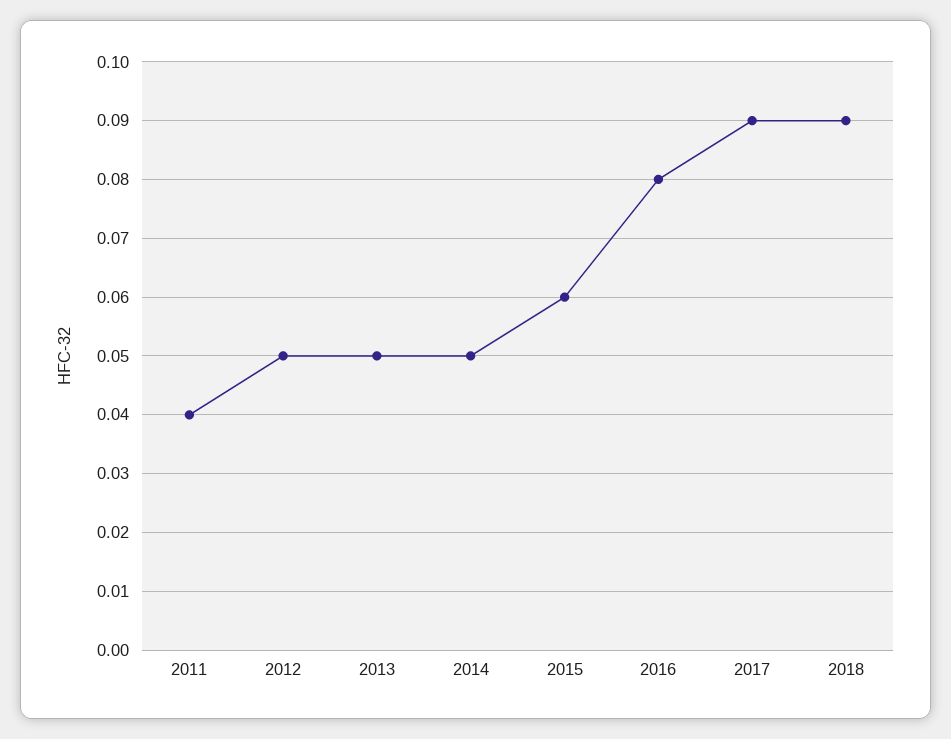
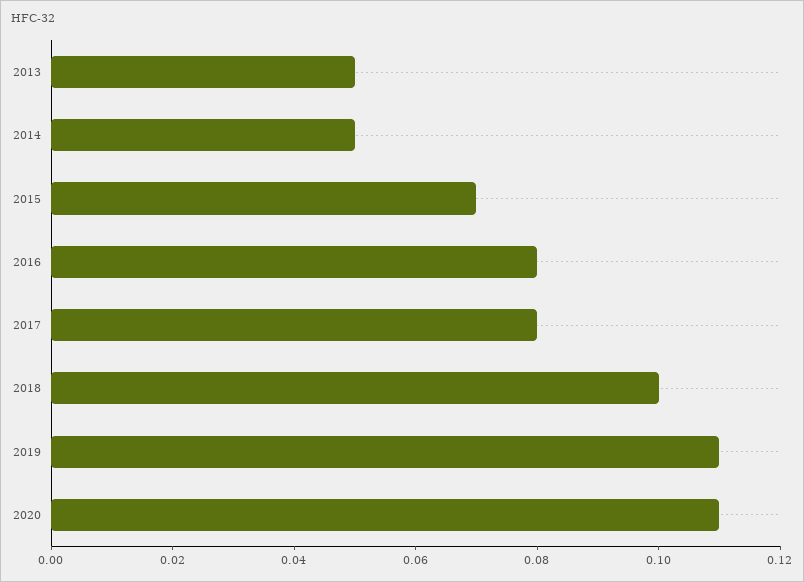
2011: 0.04 -> none
2012: 0.05 -> none
2015: 0.06 -> 0.07
2017: 0.09 -> 0.08
2018: 0.09 -> 0.1
2019: none -> 0.11
2020: none -> 0.11

